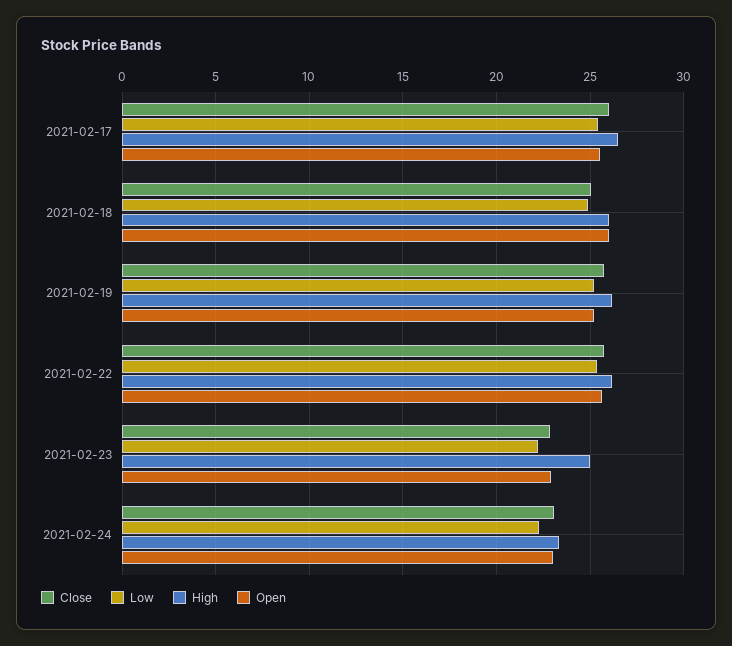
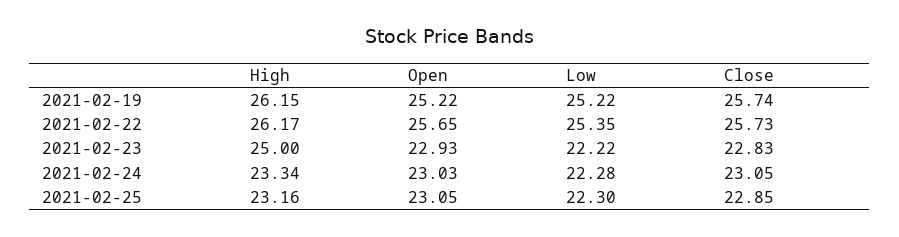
Close, 2021-02-17: 26 -> none
Low, 2021-02-17: 25.5 -> none
High, 2021-02-17: 26.5 -> none
Open, 2021-02-17: 25.5 -> none
Close, 2021-02-18: 25 -> none
Low, 2021-02-18: 25 -> none
High, 2021-02-18: 26 -> none
Open, 2021-02-18: 26 -> none
High, 2021-02-25: none -> 23.16
Open, 2021-02-25: none -> 23.05
Low, 2021-02-25: none -> 22.3
Close, 2021-02-25: none -> 22.85

